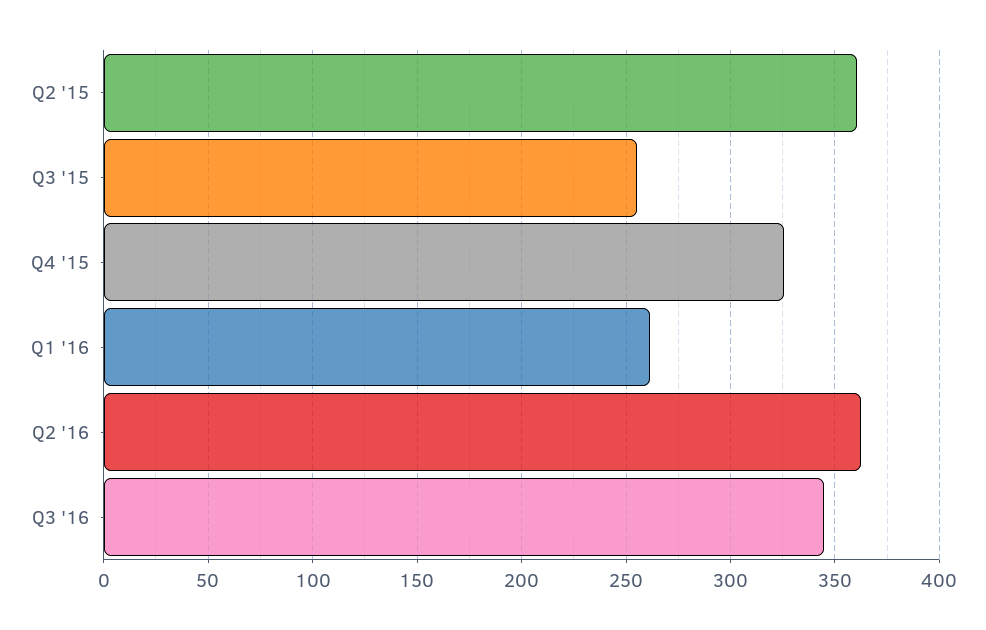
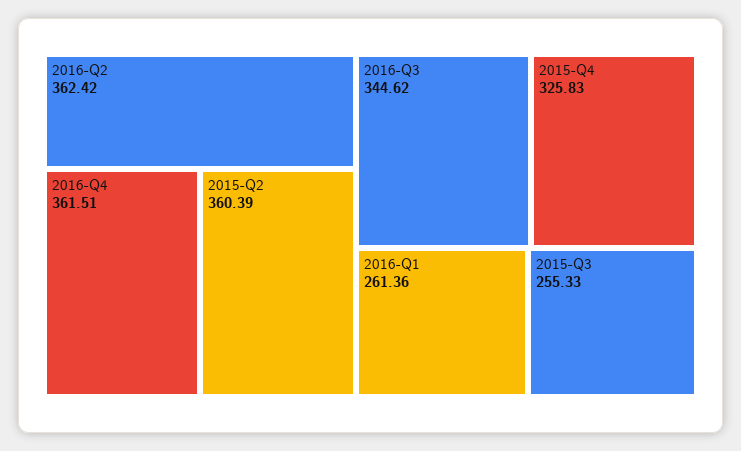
2016-Q4: none -> 361.51

